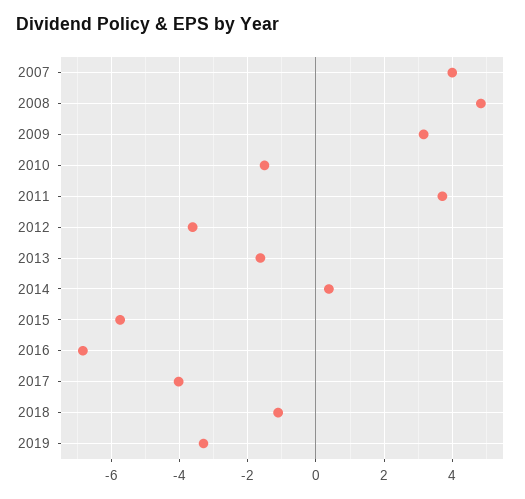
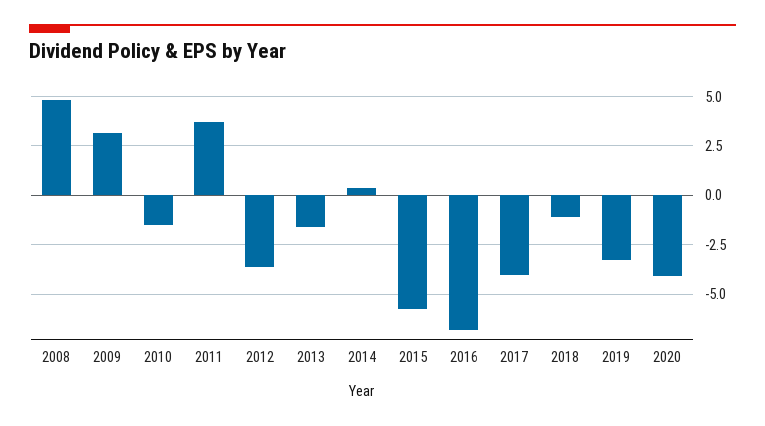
2007: 4 -> none
2020: none -> -4

